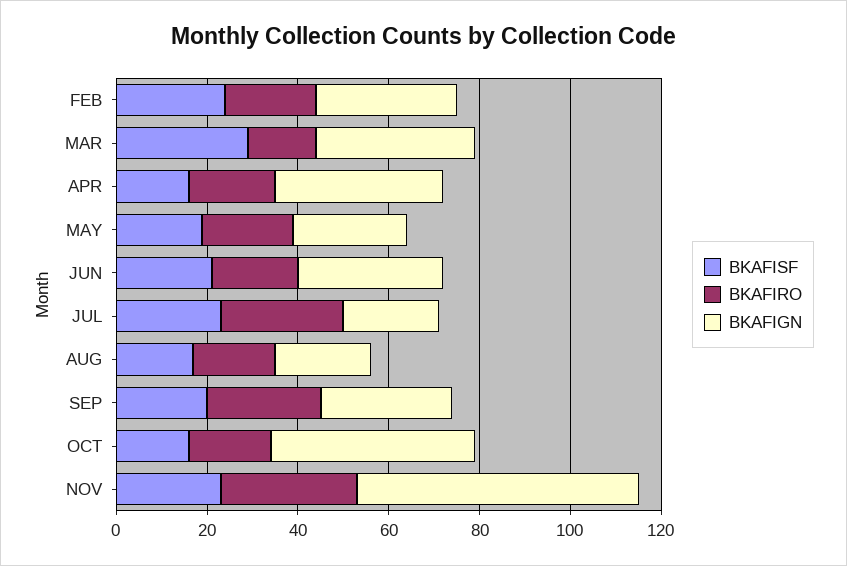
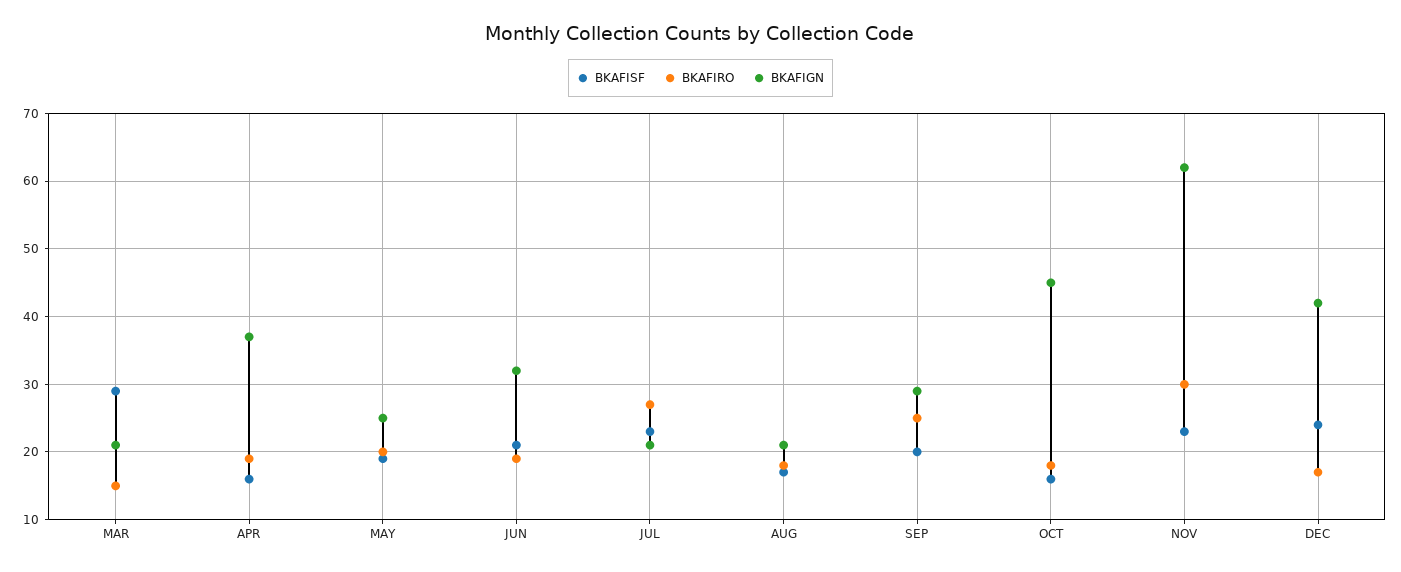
BKAFISF, FEB: 25 -> none
BKAFIRO, FEB: 20 -> none
BKAFIGN, FEB: 30 -> none
BKAFIGN, MAR: 35 -> 21
BKAFISF, DEC: none -> 24
BKAFIRO, DEC: none -> 17
BKAFIGN, DEC: none -> 42

